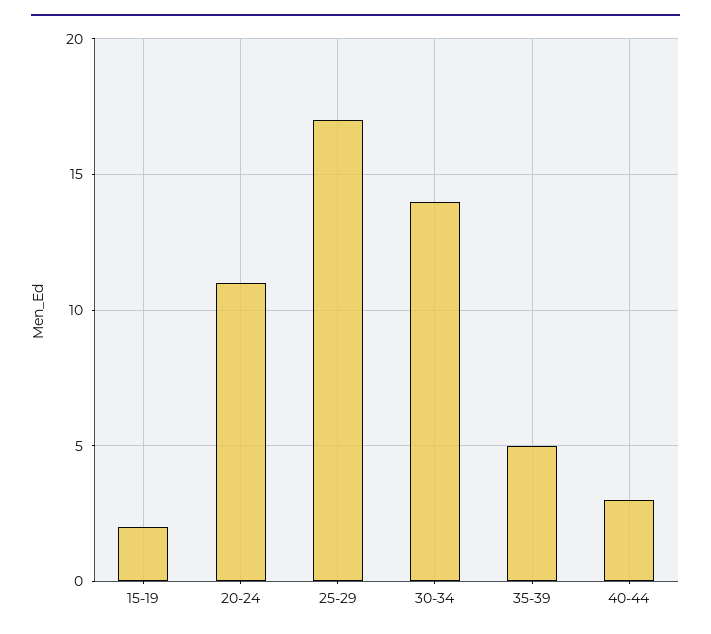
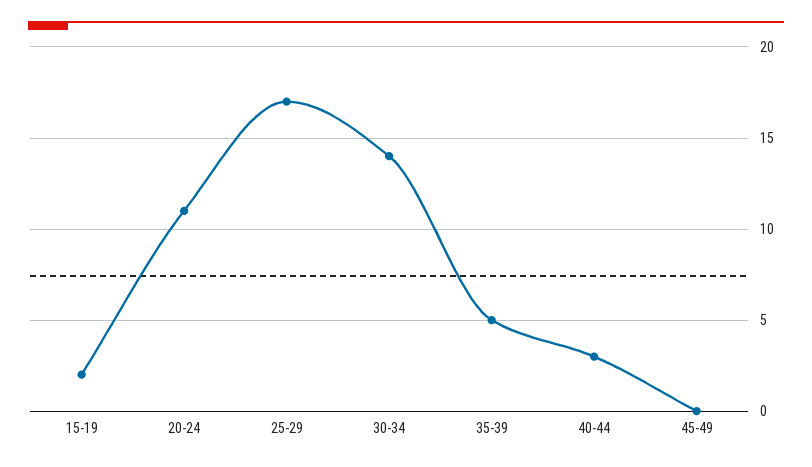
45-49: none -> 0

